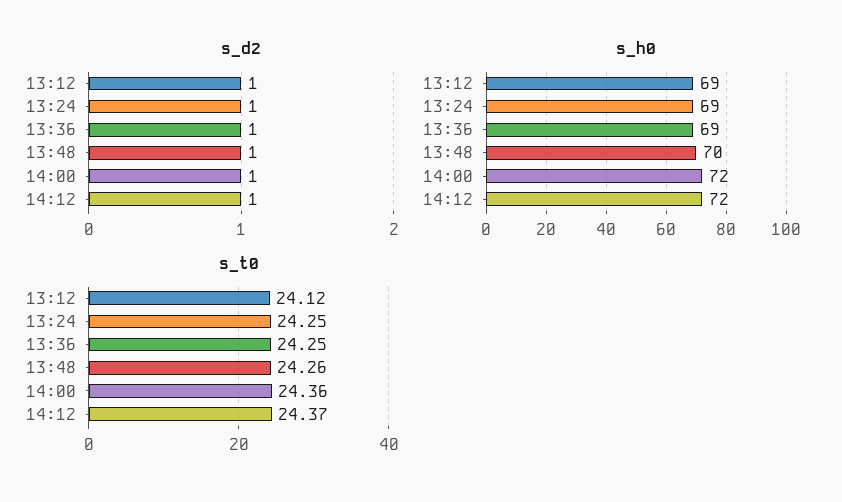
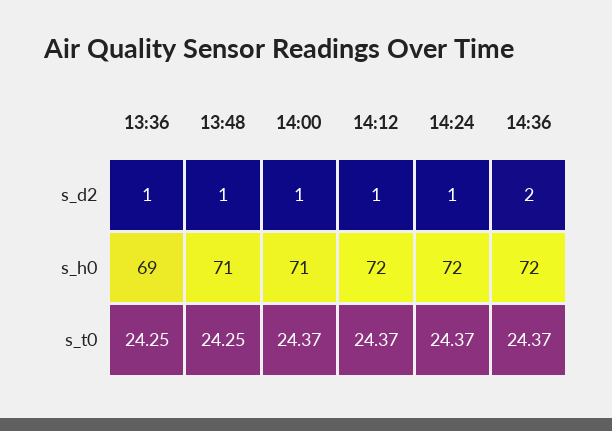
s_d2, 13:12: 1 -> none
s_d2, 13:24: 1 -> none
s_h0, 13:12: 69 -> none
s_h0, 13:24: 69 -> none
s_h0, 13:48: 70 -> 71
s_h0, 14:00: 72 -> 71
s_t0, 13:12: 24.12 -> none
s_t0, 13:24: 24.25 -> none
s_t0, 13:48: 24.26 -> 24.25
s_t0, 14:00: 24.36 -> 24.37
s_d2, 14:24: none -> 1
s_d2, 14:36: none -> 2
s_h0, 14:24: none -> 72
s_h0, 14:36: none -> 72
s_t0, 14:24: none -> 24.37
s_t0, 14:36: none -> 24.37

